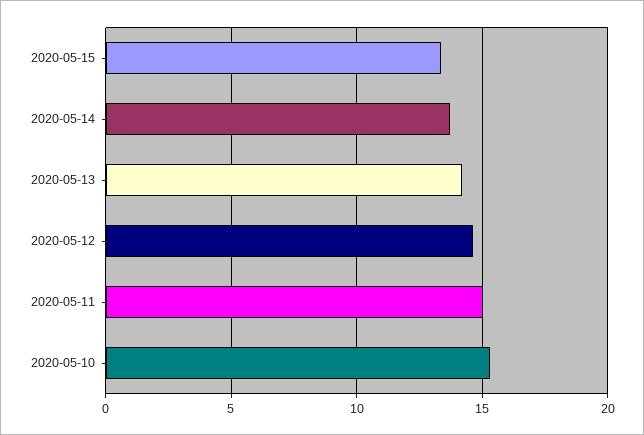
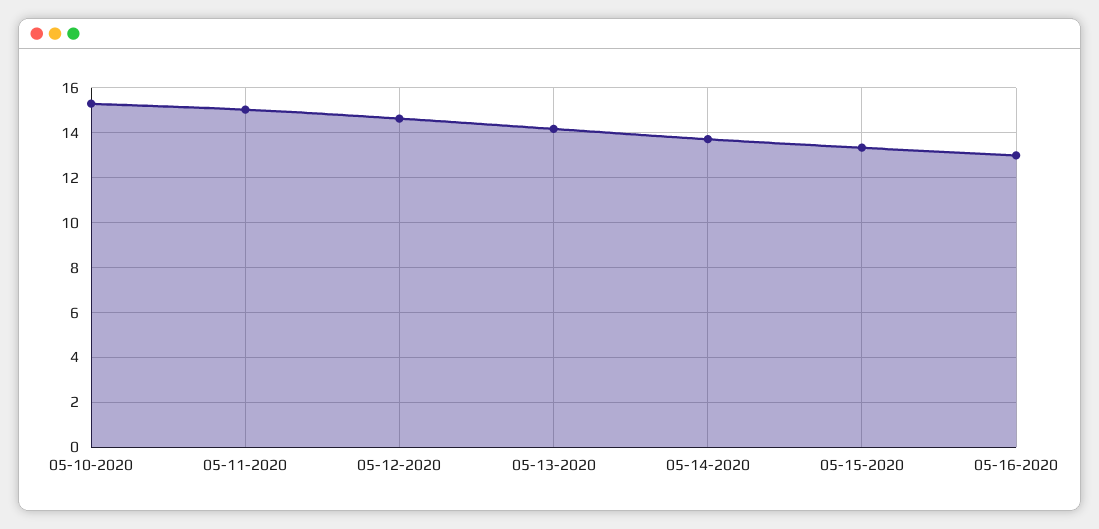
05-16-2020: none -> 13

